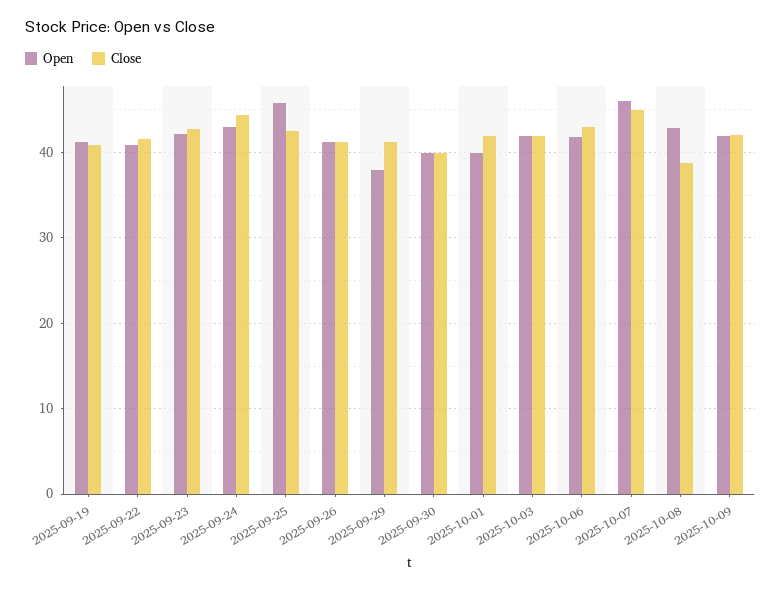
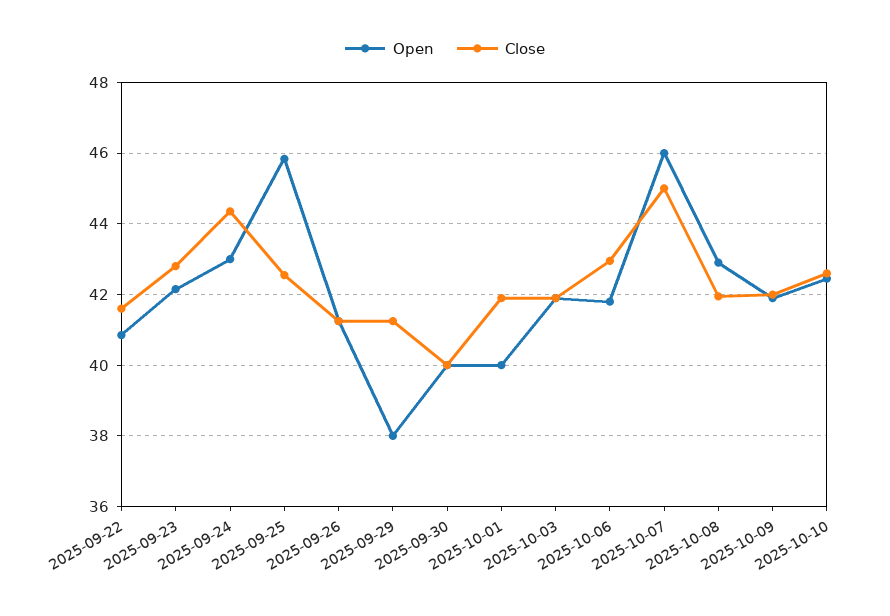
Open, 2025-09-19: 41 -> none
Close, 2025-09-19: 41 -> none
Close, 2025-10-08: 39 -> 42
Open, 2025-10-10: none -> 42.4
Close, 2025-10-10: none -> 42.6

